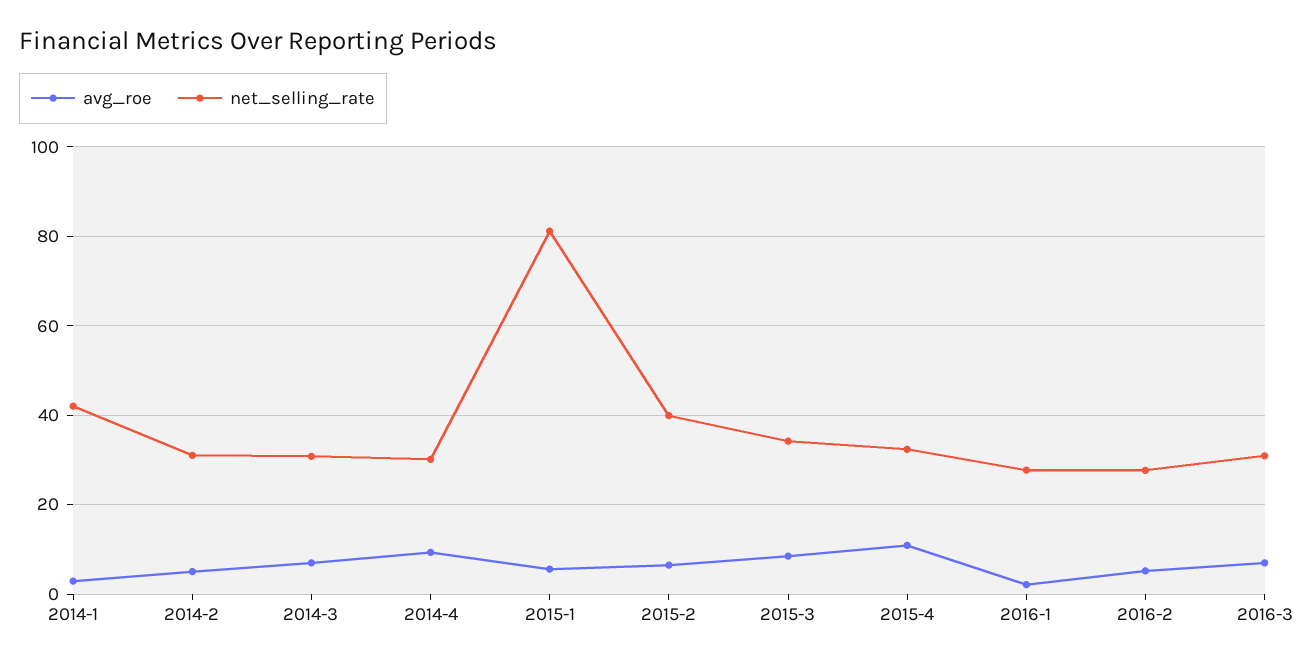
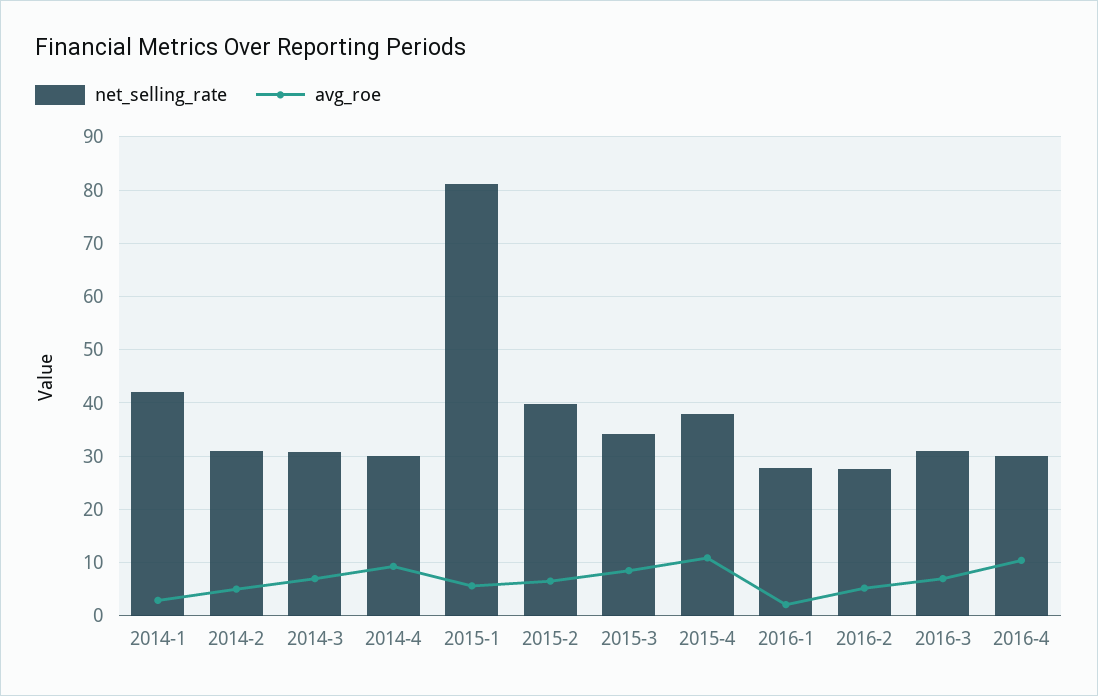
net_selling_rate, 2015-4: 32 -> 38
net_selling_rate, 2016-4: none -> 30
avg_roe, 2016-4: none -> 10

